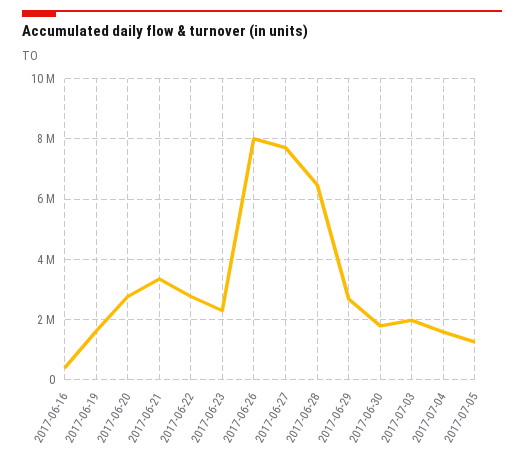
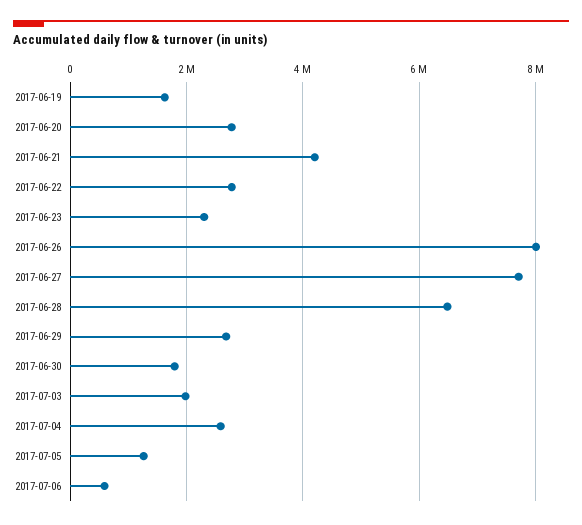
2017-06-16: 400000 -> none
2017-06-21: 3400000 -> 4200000
2017-07-04: 1600000 -> 2600000
2017-07-06: none -> 600000

